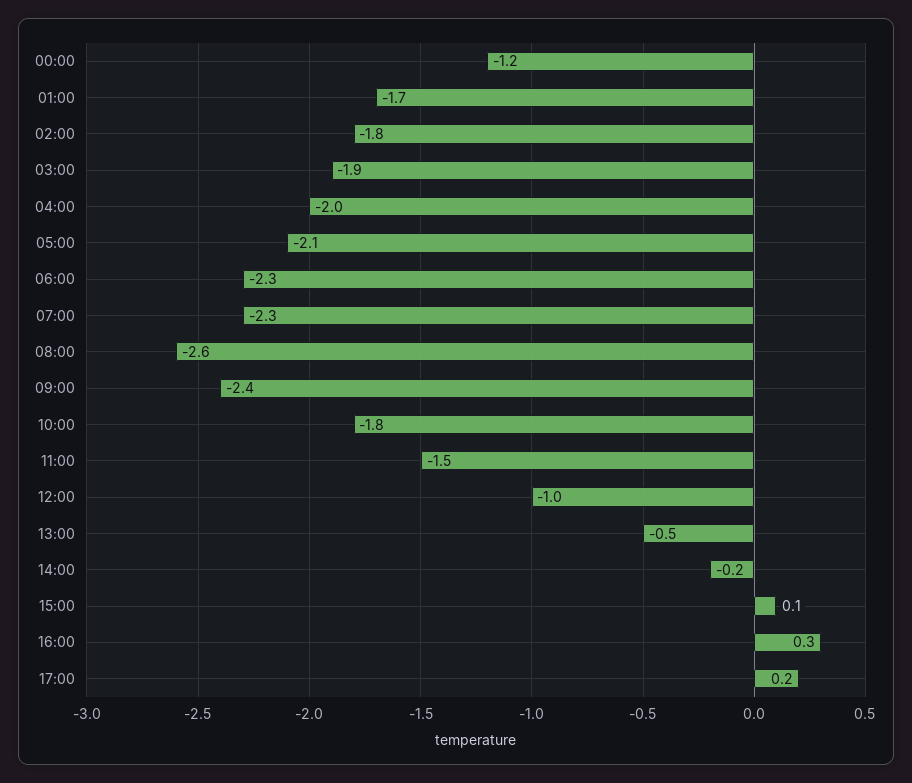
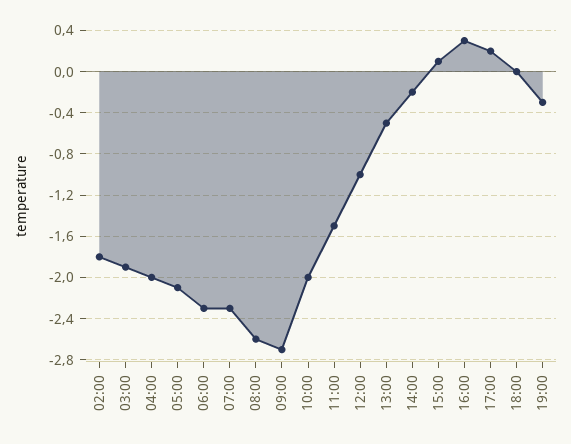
00:00: -1.2 -> none
01:00: -1.7 -> none
09:00: -2.4 -> -2.7
10:00: -1.8 -> -2
18:00: none -> 0
19:00: none -> -0.3

